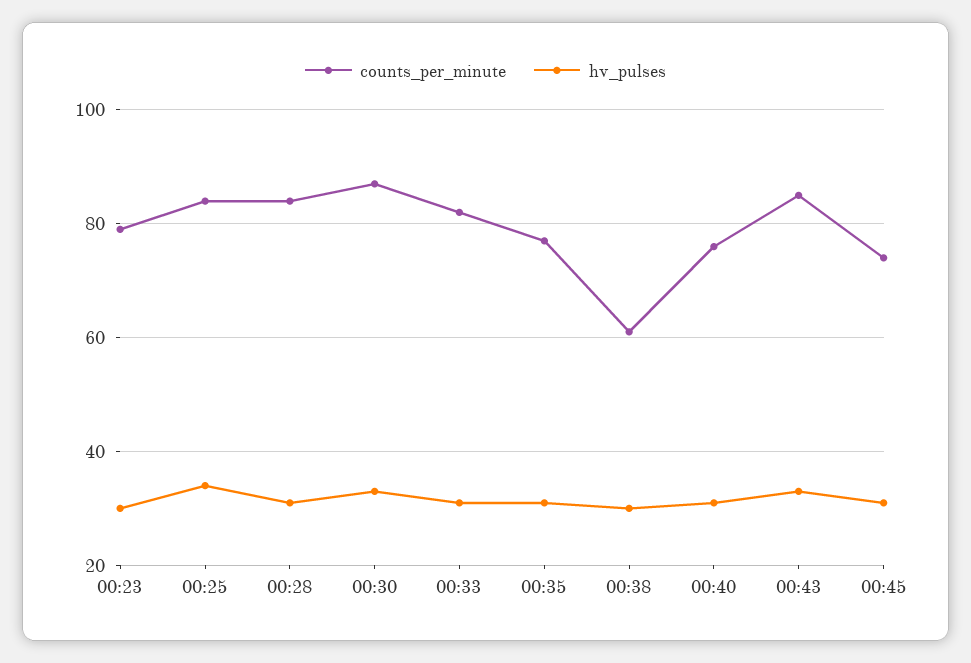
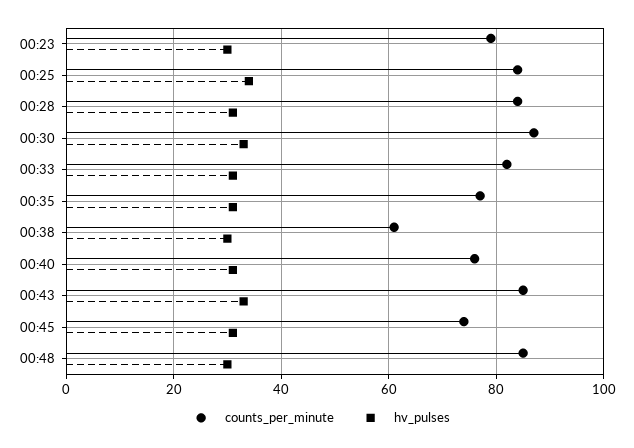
counts_per_minute, 00:48: none -> 85
hv_pulses, 00:48: none -> 30

